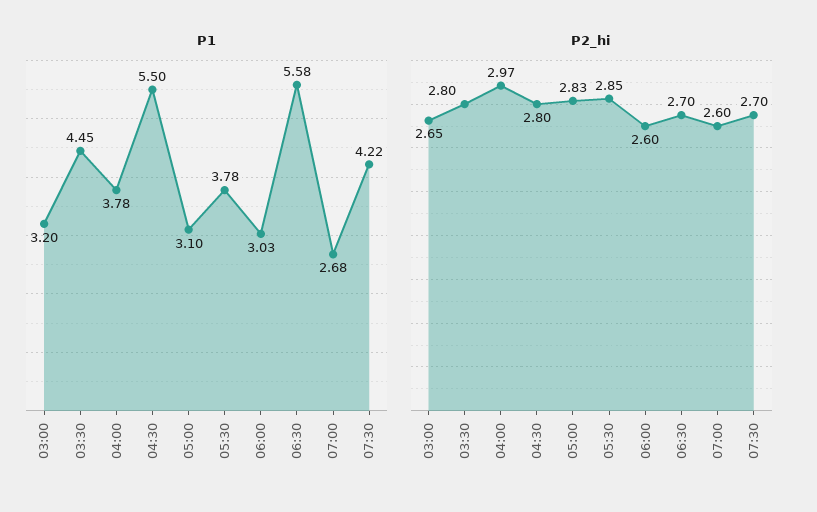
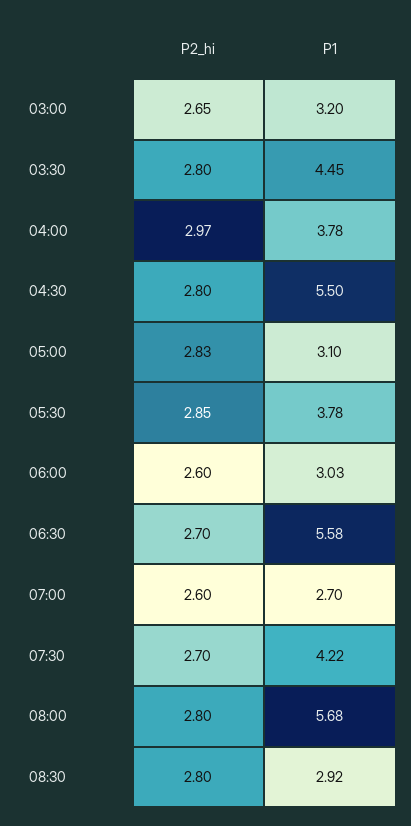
P1, 07:00: 2.68 -> 2.7
P2_hi, 08:00: none -> 2.8
P1, 08:00: none -> 5.68
P2_hi, 08:30: none -> 2.8
P1, 08:30: none -> 2.92

